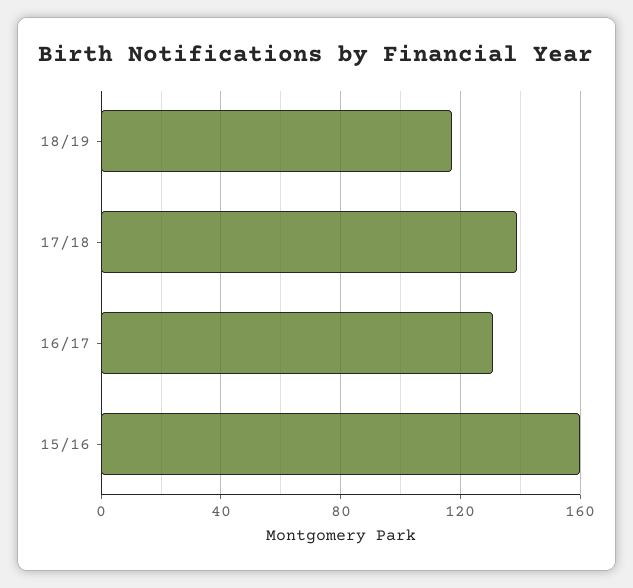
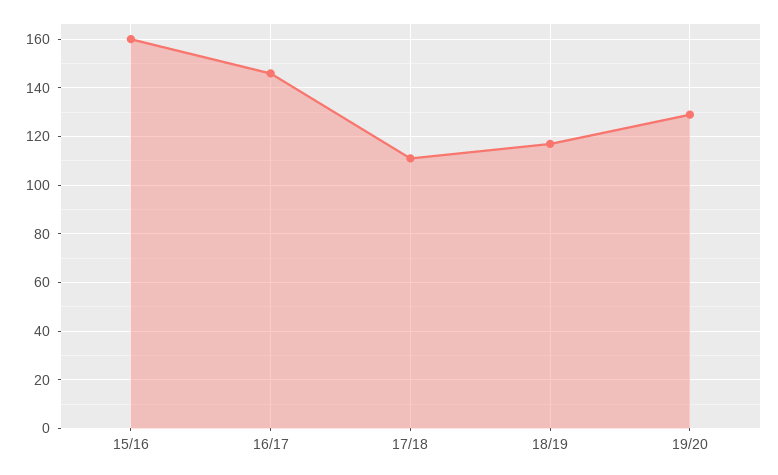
17/18: 140 -> 110
16/17: 130 -> 145
19/20: none -> 130

